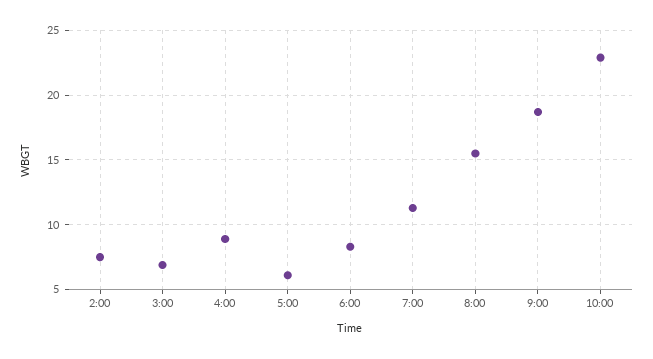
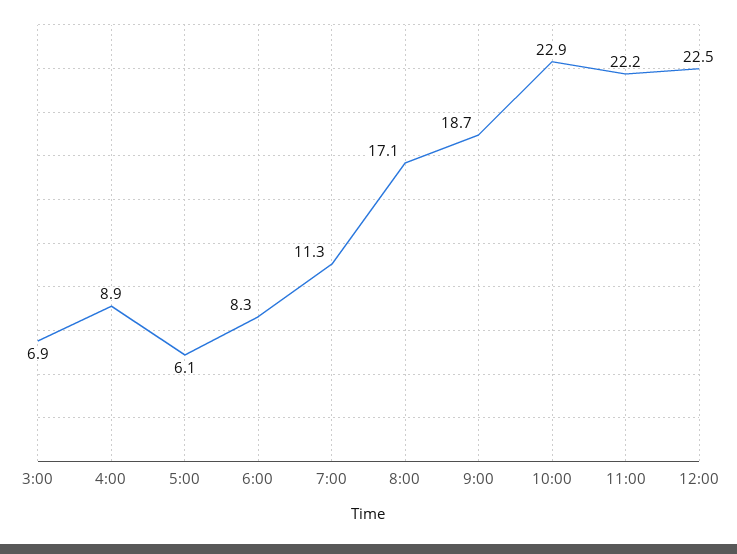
2:00: 7.5 -> none
8:00: 15.5 -> 17.1
11:00: none -> 22.2
12:00: none -> 22.5

